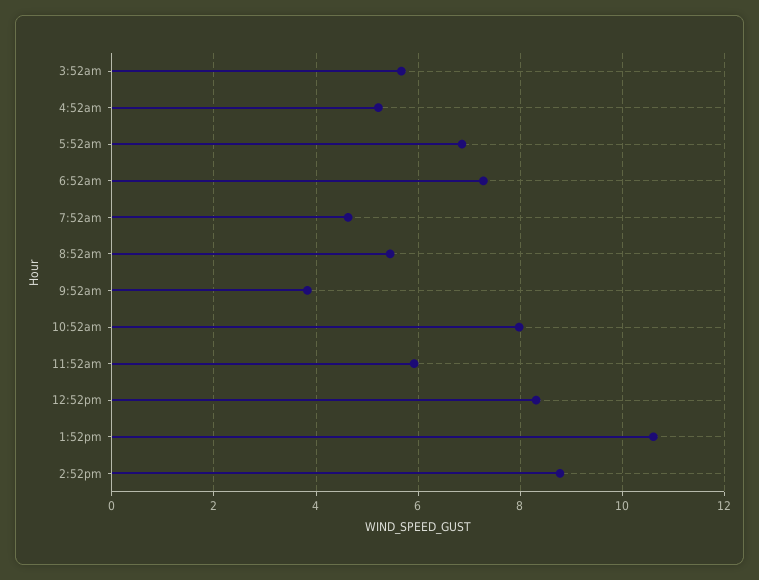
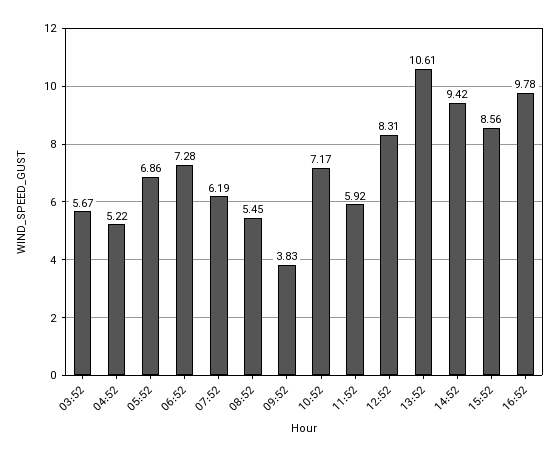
7:52am: 4.6 -> 6.19
10:52am: 8 -> 7.17
2:52pm: 8.8 -> 9.42
15:52: none -> 8.56
16:52: none -> 9.78

